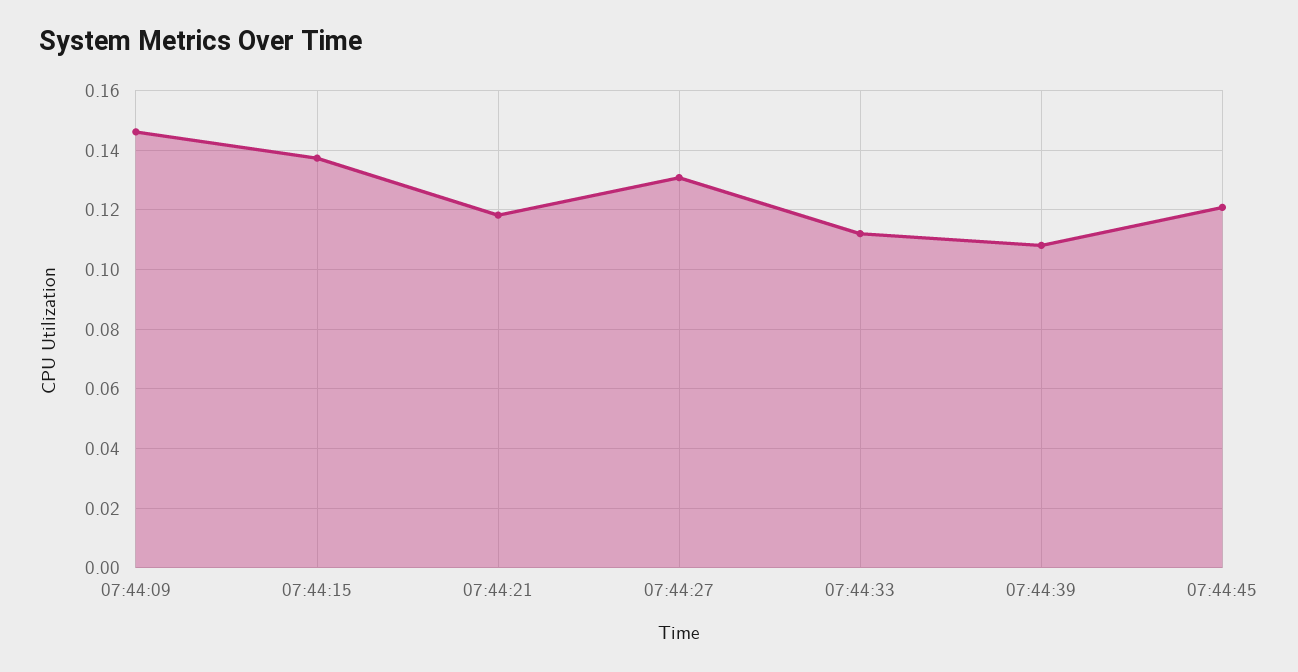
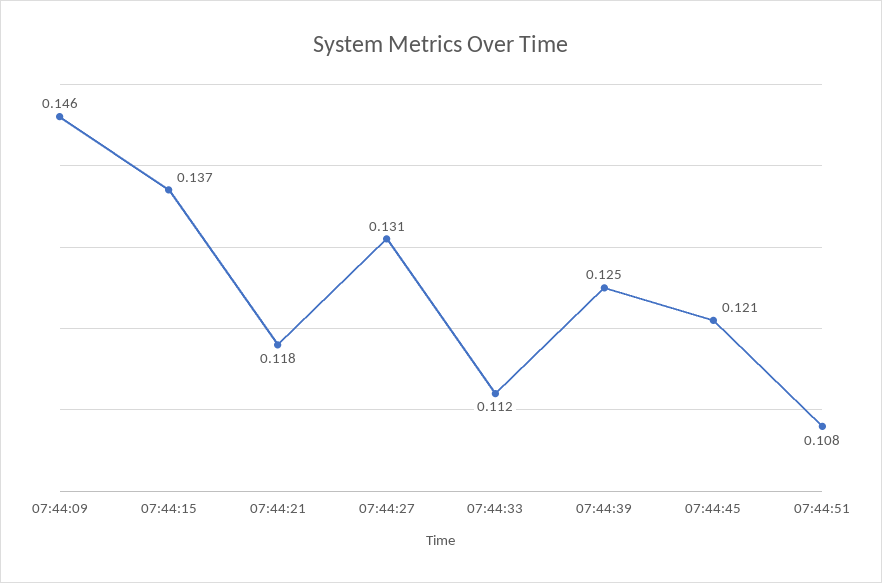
07:44:39: 0.1075 -> 0.125
07:44:51: none -> 0.108

